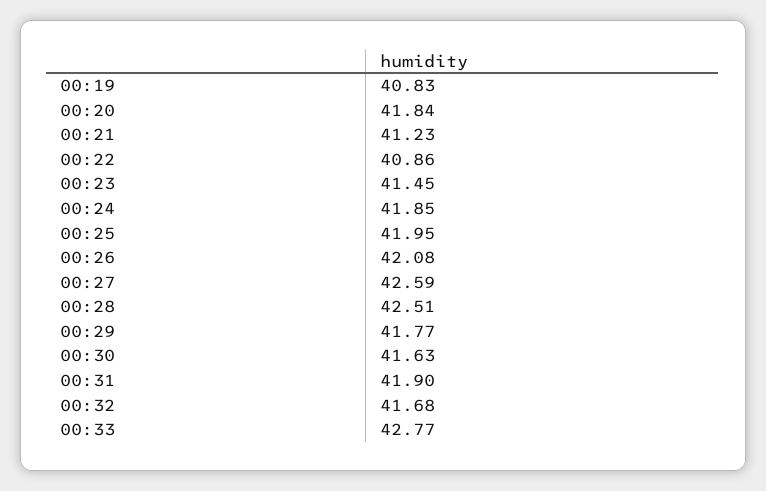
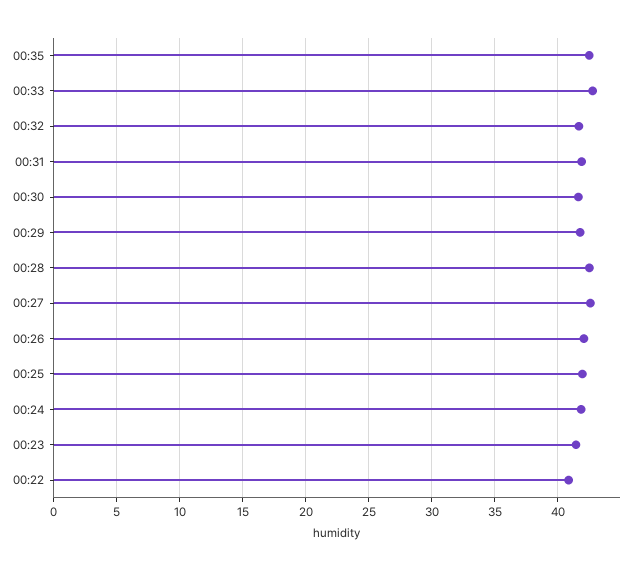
00:19: 40.83 -> none
00:20: 41.84 -> none
00:21: 41.23 -> none
00:35: none -> 42.5

